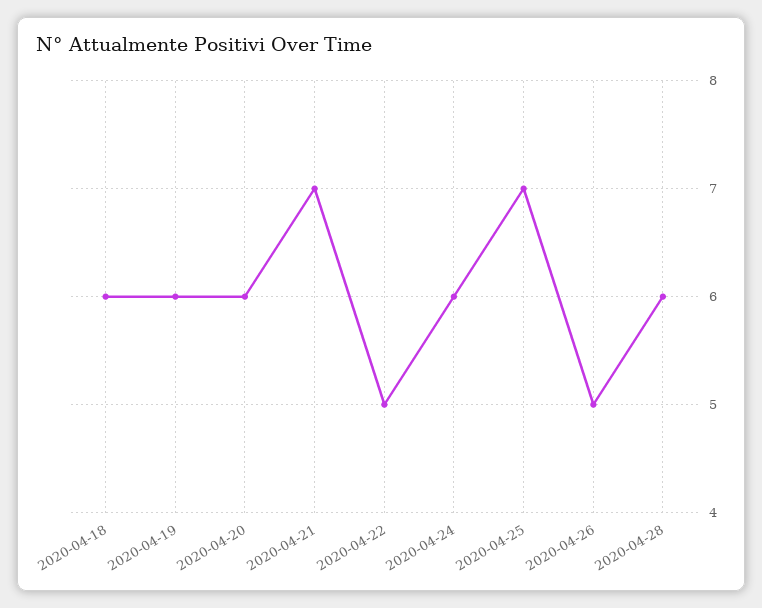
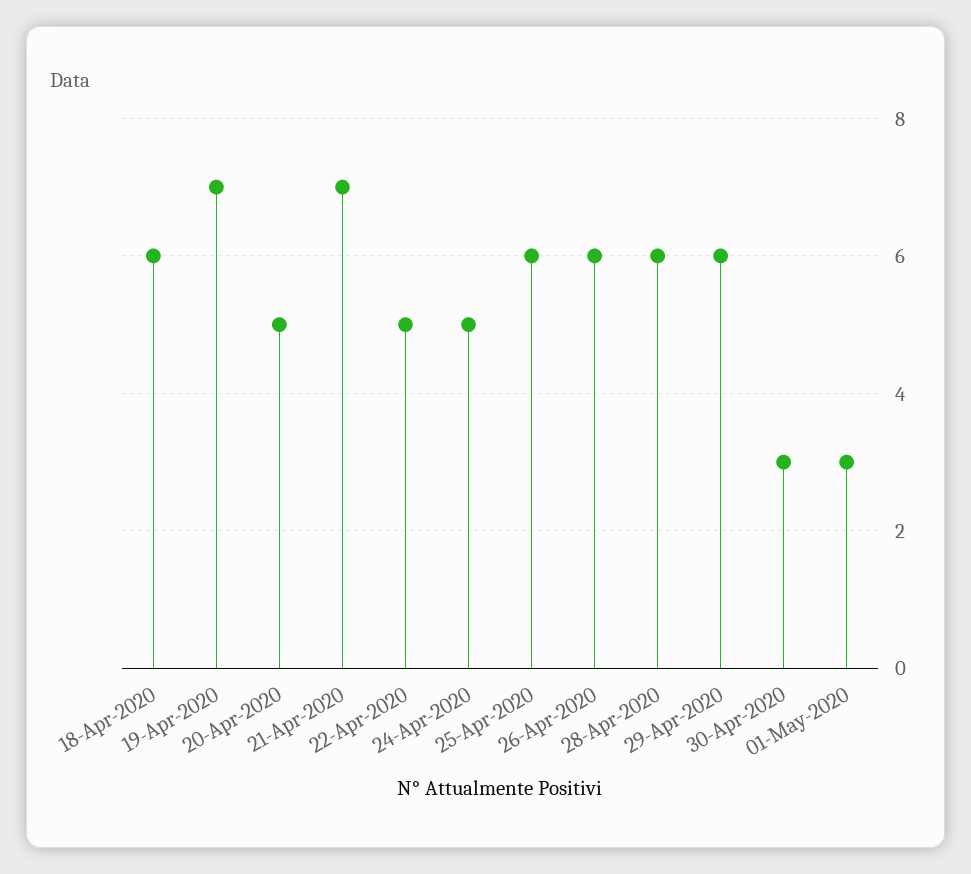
2020-04-19: 6 -> 7
2020-04-20: 6 -> 5
2020-04-24: 6 -> 5
2020-04-25: 7 -> 6
2020-04-26: 5 -> 6
29-Apr-2020: none -> 6
30-Apr-2020: none -> 3
01-May-2020: none -> 3

